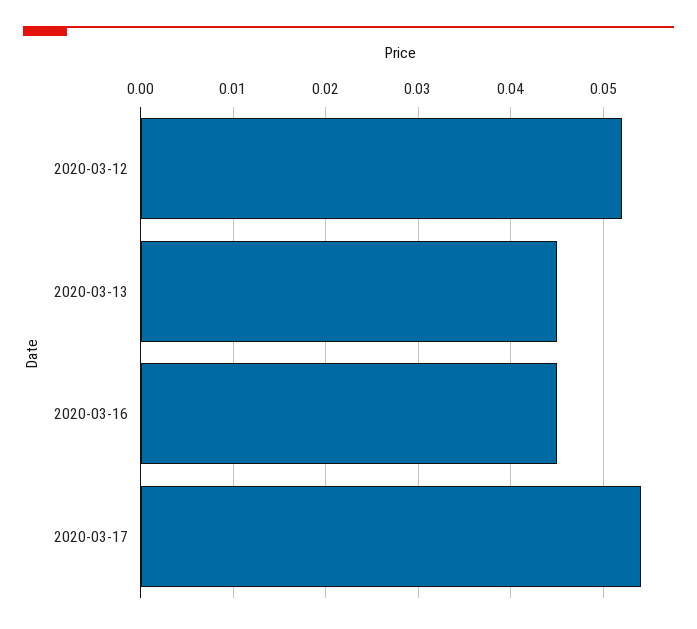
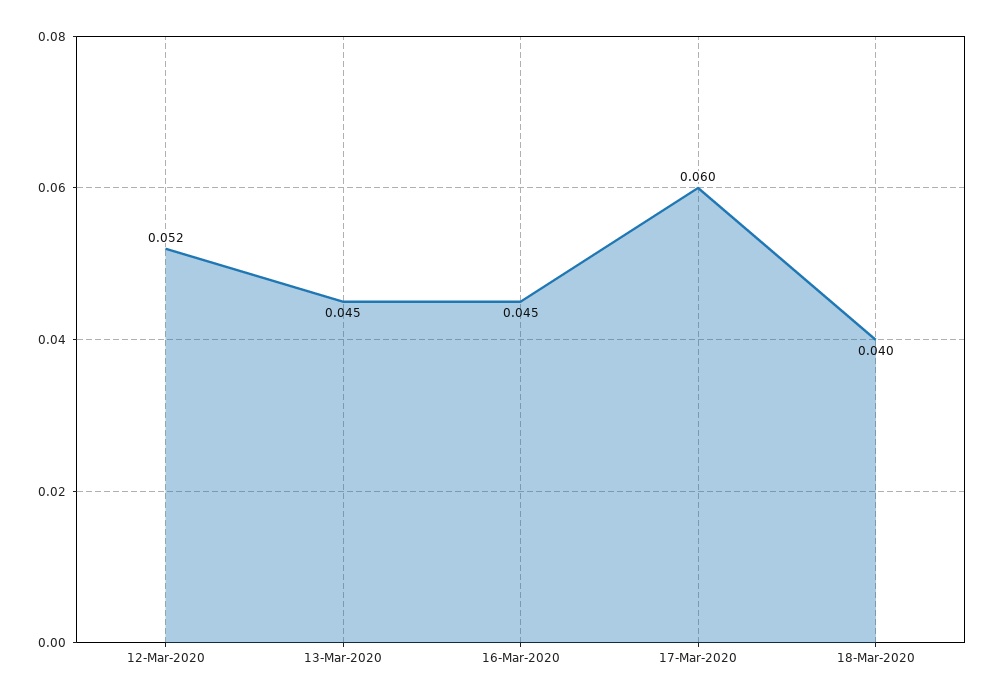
2020-03-17: 0.054 -> 0.06
18-Mar-2020: none -> 0.04

